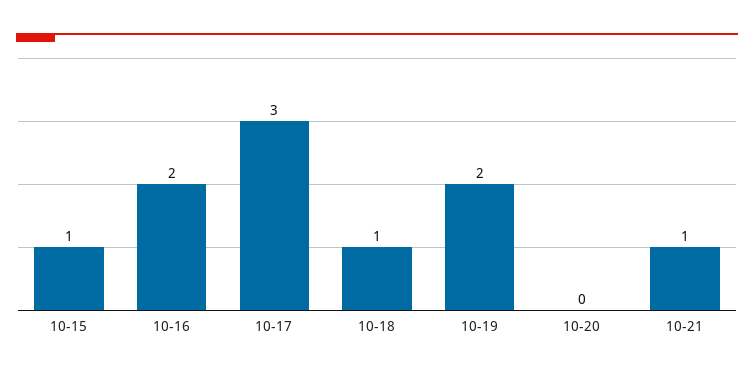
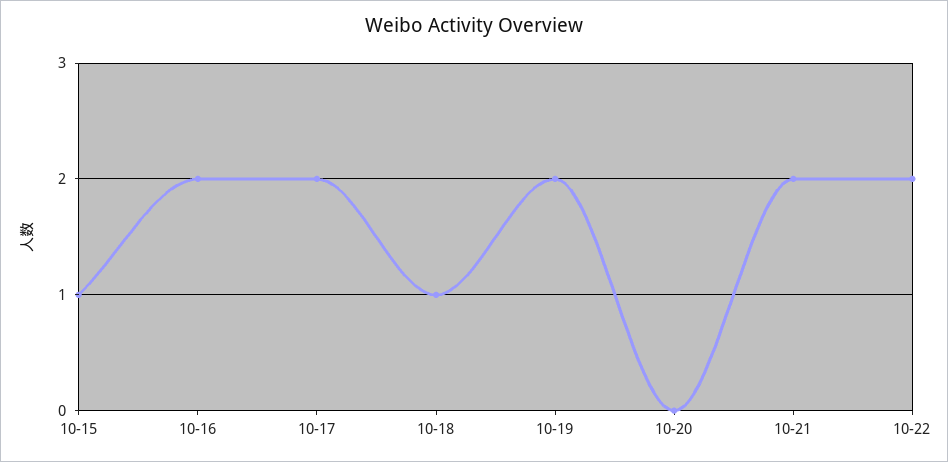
10-17: 3 -> 2
10-21: 1 -> 2
10-22: none -> 2

